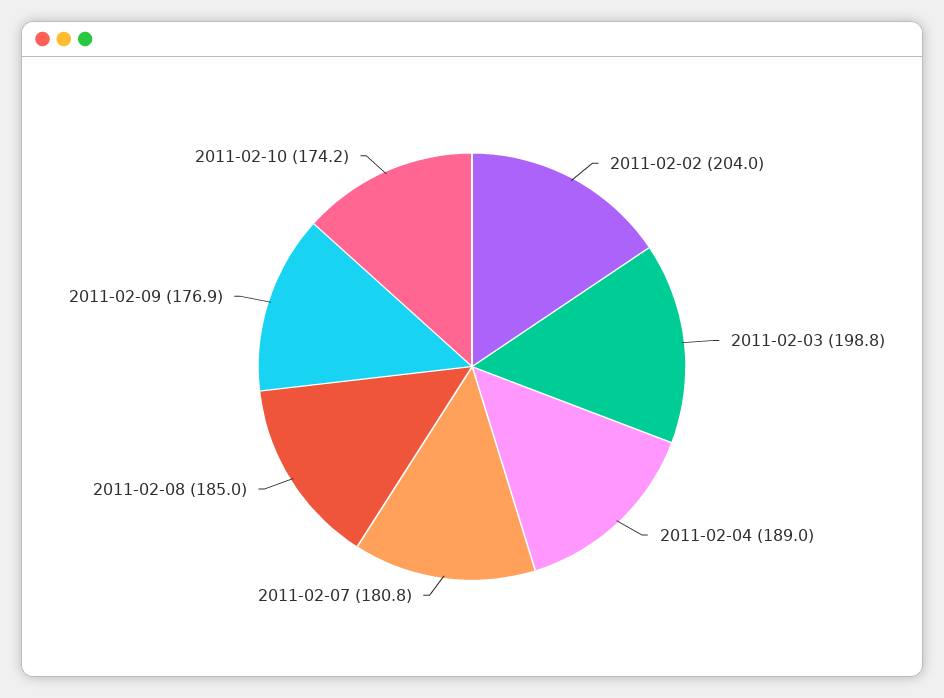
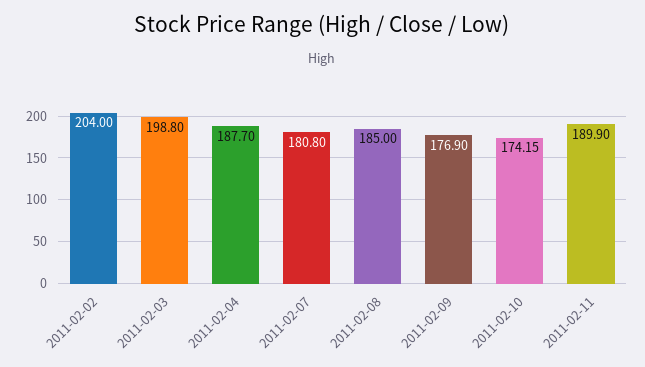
2011-02-04: 189 -> 187.7
2011-02-11: none -> 189.9

